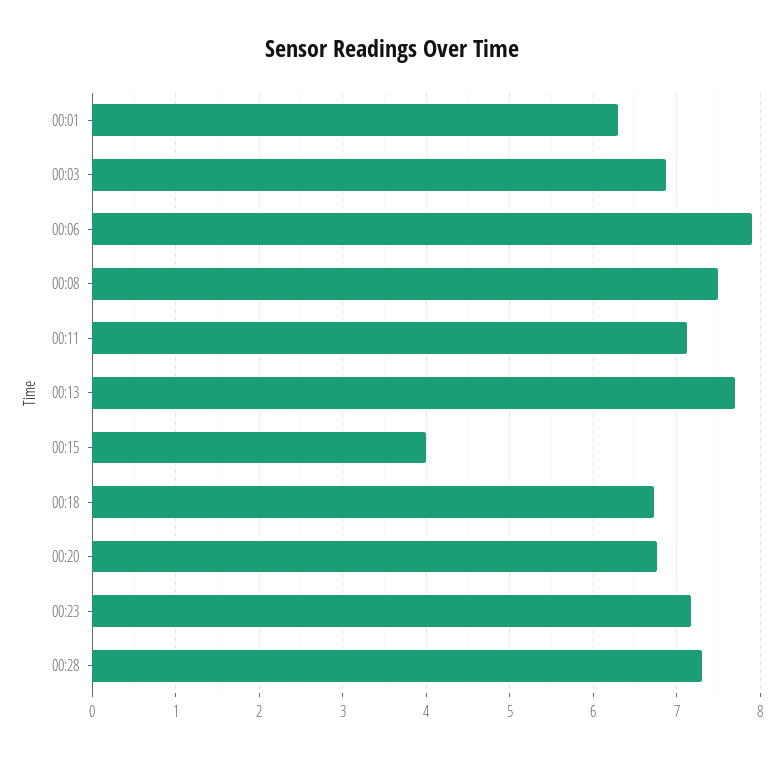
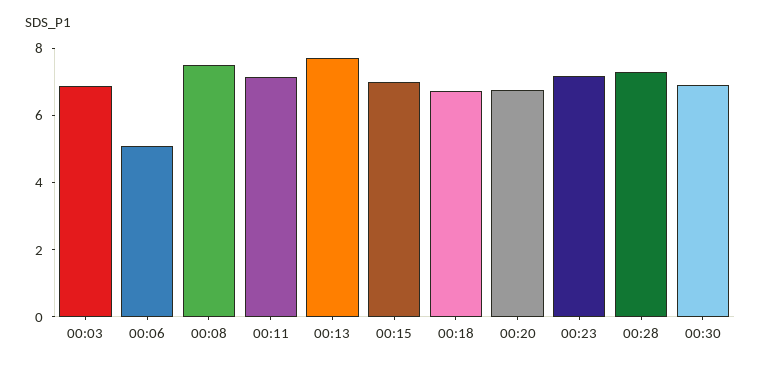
00:01: 6.3 -> none
00:06: 7.9 -> 5
00:15: 4 -> 7
00:30: none -> 7

